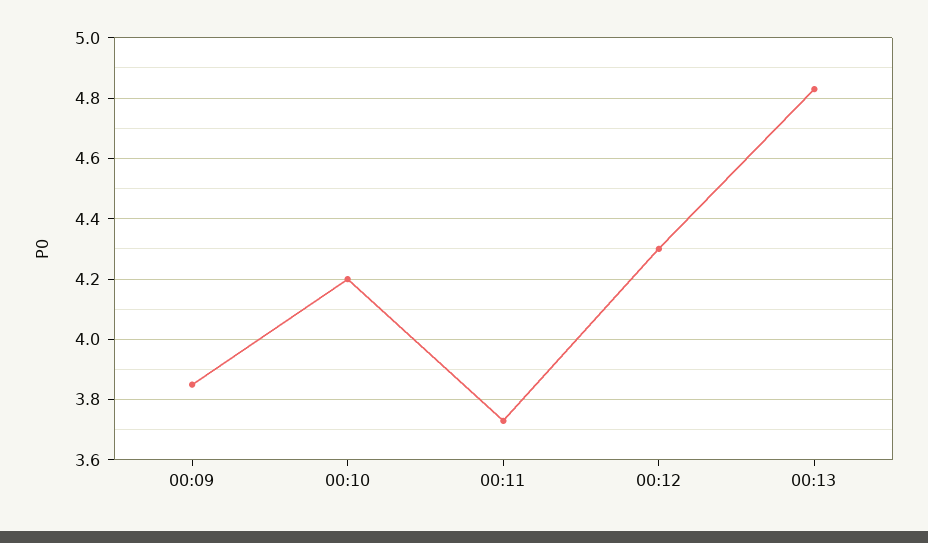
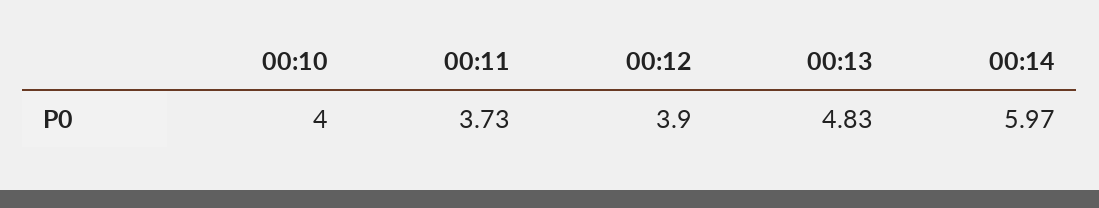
00:09: 3.85 -> none
00:10: 4.2 -> 4
00:12: 4.3 -> 3.9
00:14: none -> 5.97

